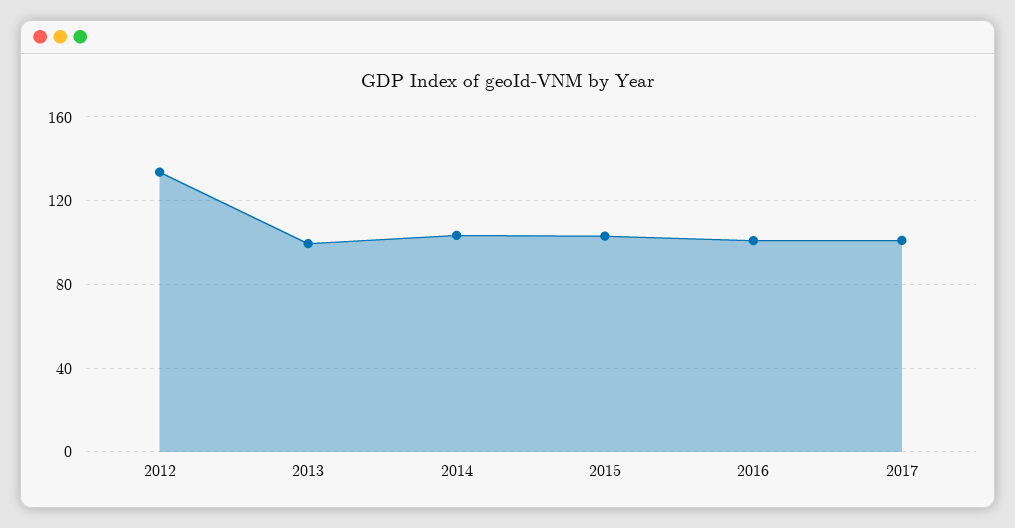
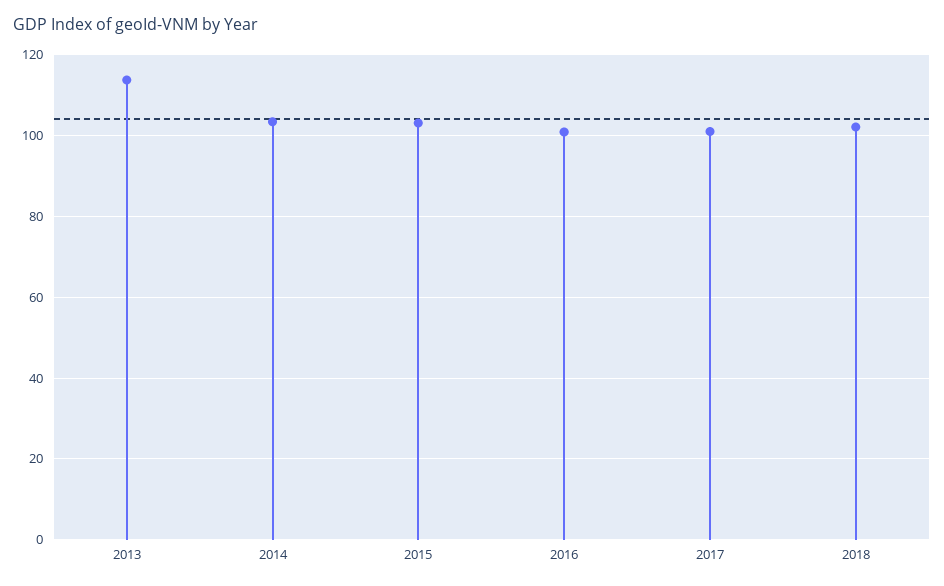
2012: 135 -> none
2013: 100 -> 114
2018: none -> 102

